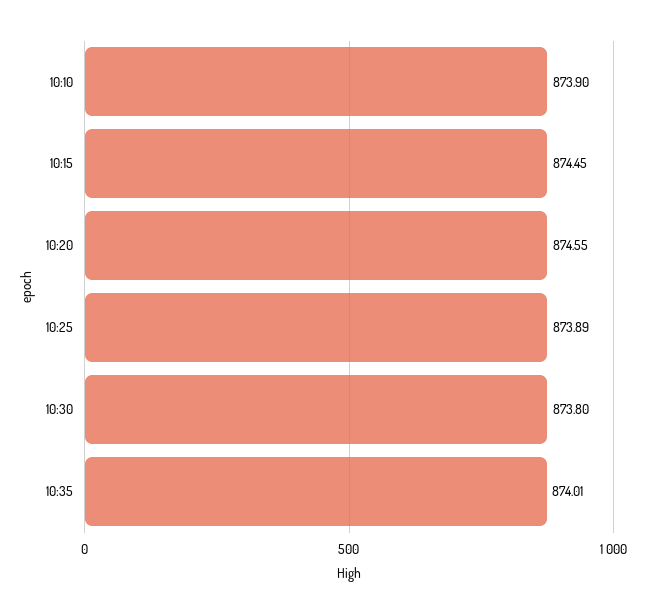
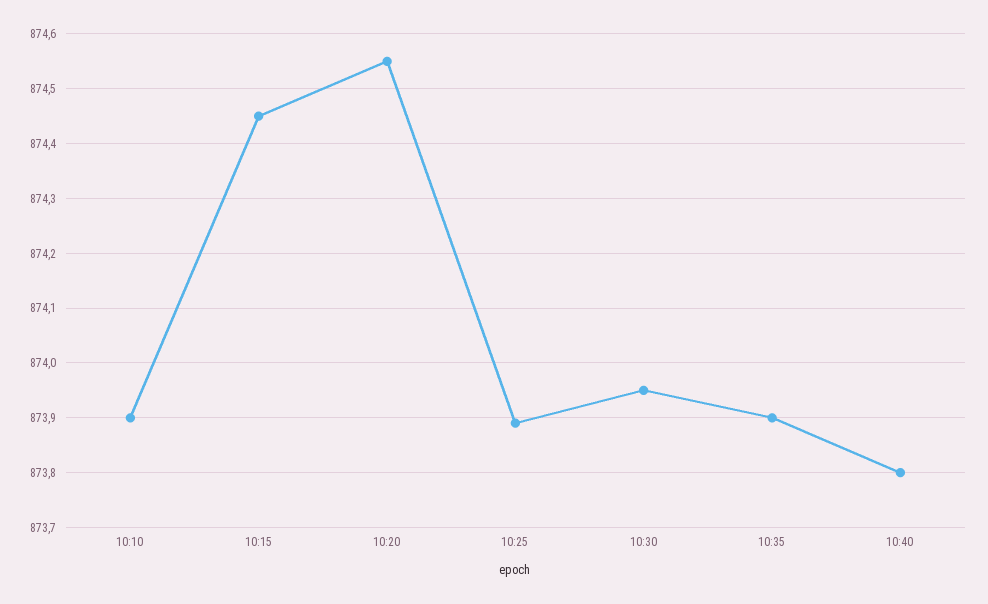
10:30: 873.8 -> 873.95
10:35: 874.01 -> 873.9
10:40: none -> 873.8

